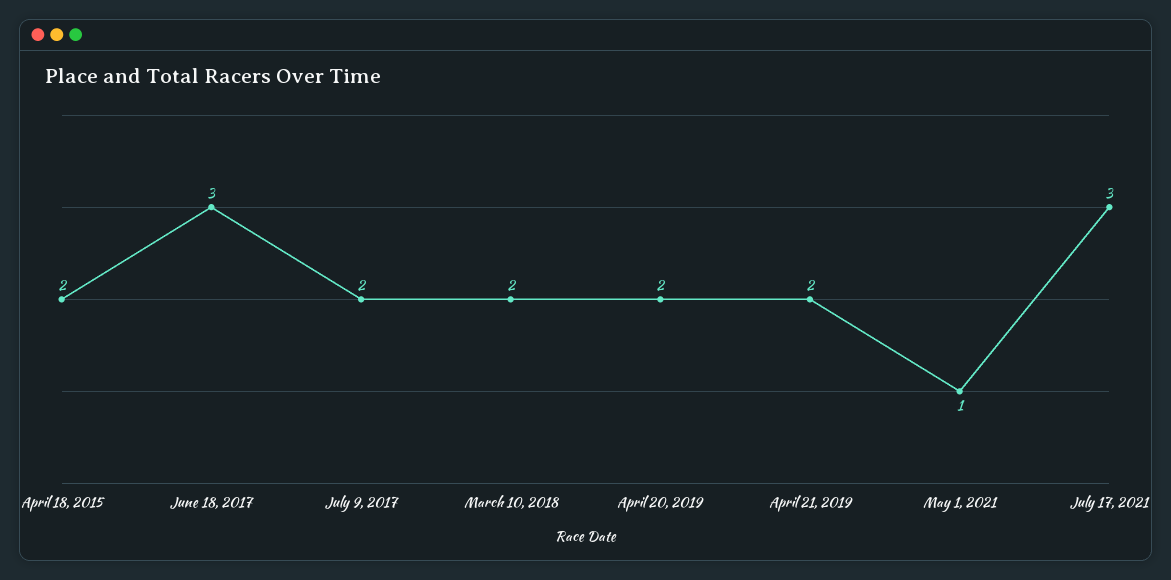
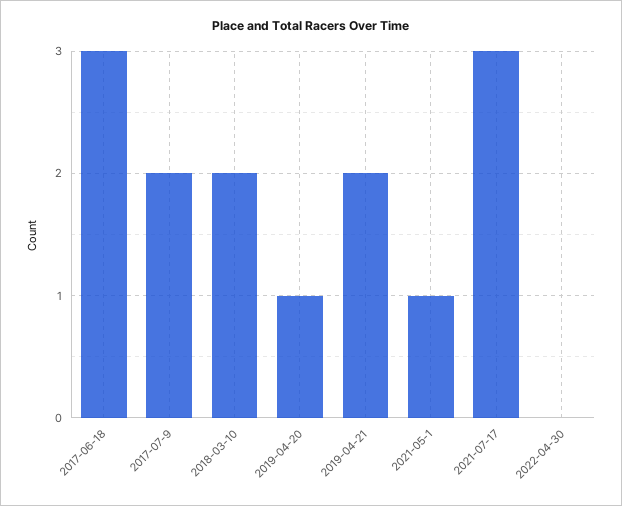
April 18, 2015: 2 -> none
April 20, 2019: 2 -> 1
2022-04-30: none -> 0

